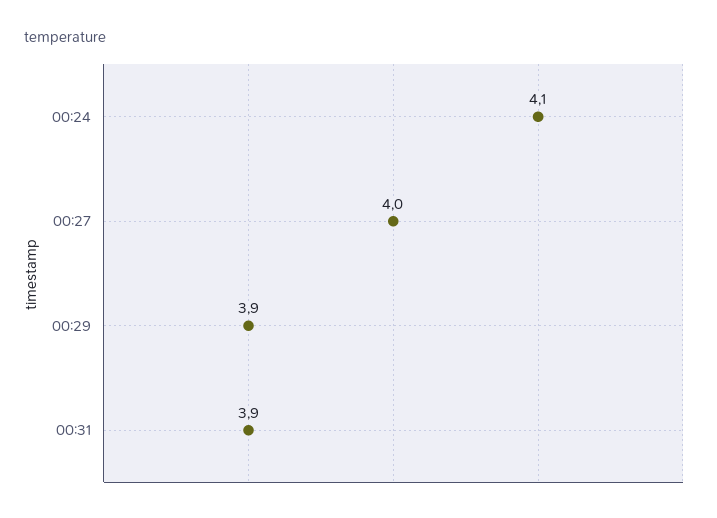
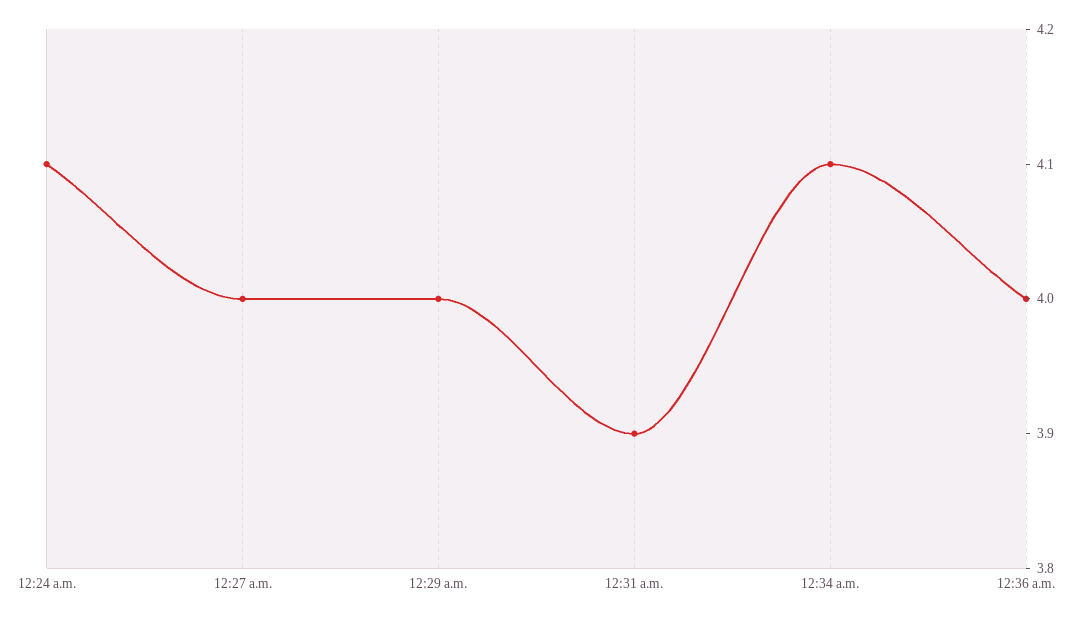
00:29: 3.9 -> 4
12:34 a.m.: none -> 4.1
12:36 a.m.: none -> 4

